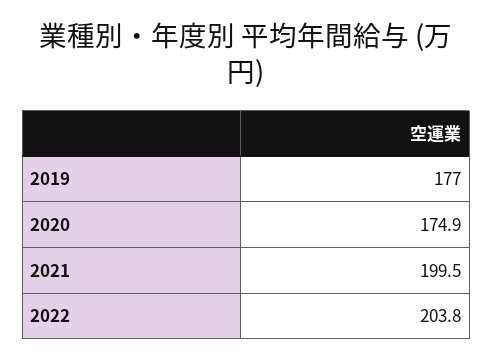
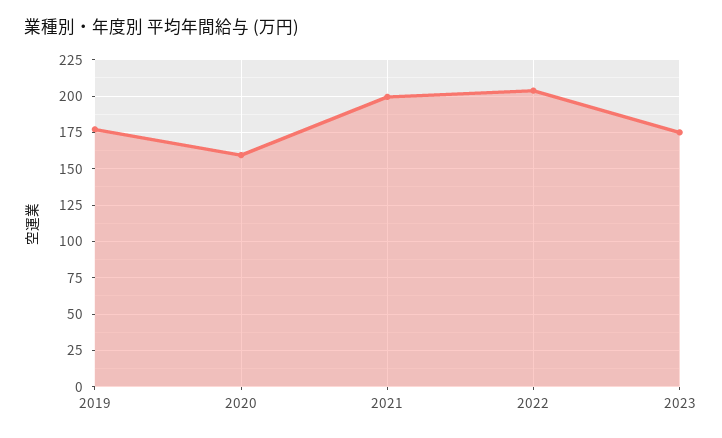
2020: 174.9 -> 160
2023: none -> 175

